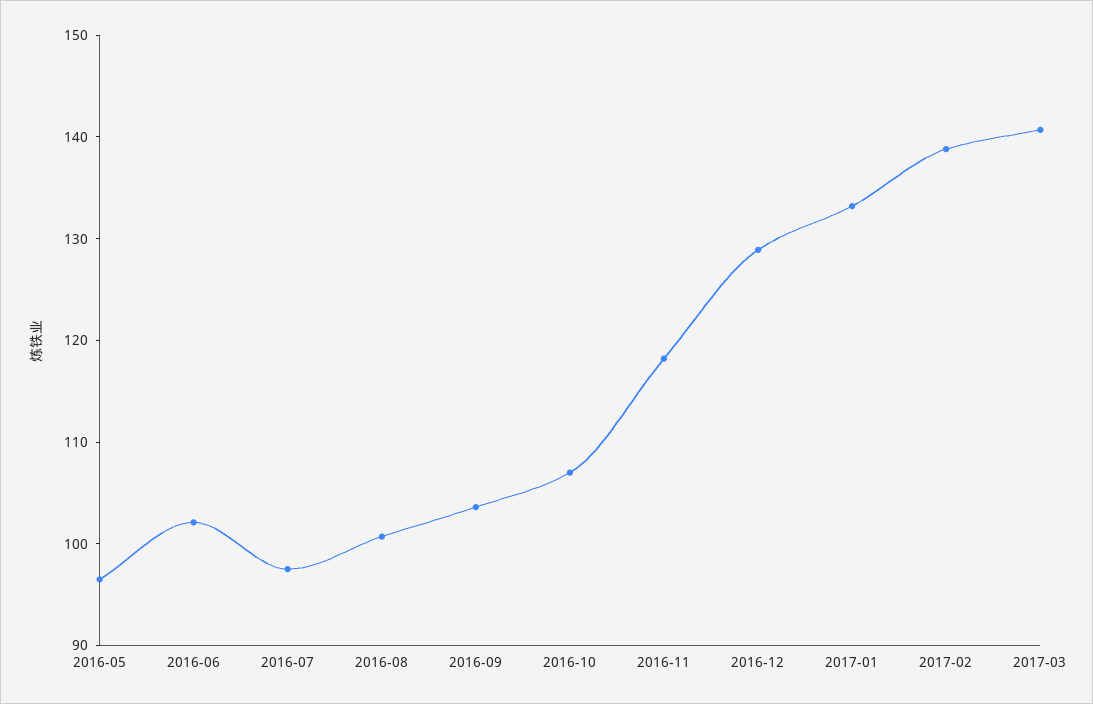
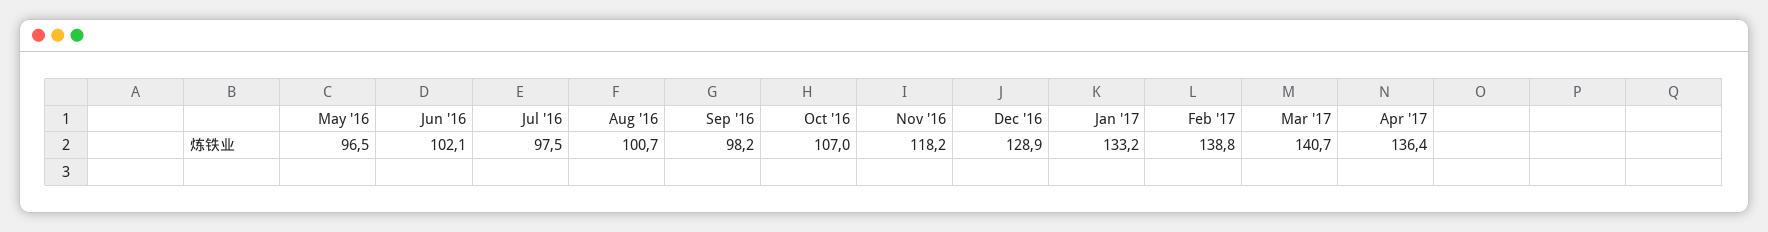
2016-09: 104 -> 98.2
Apr '17: none -> 136.4

